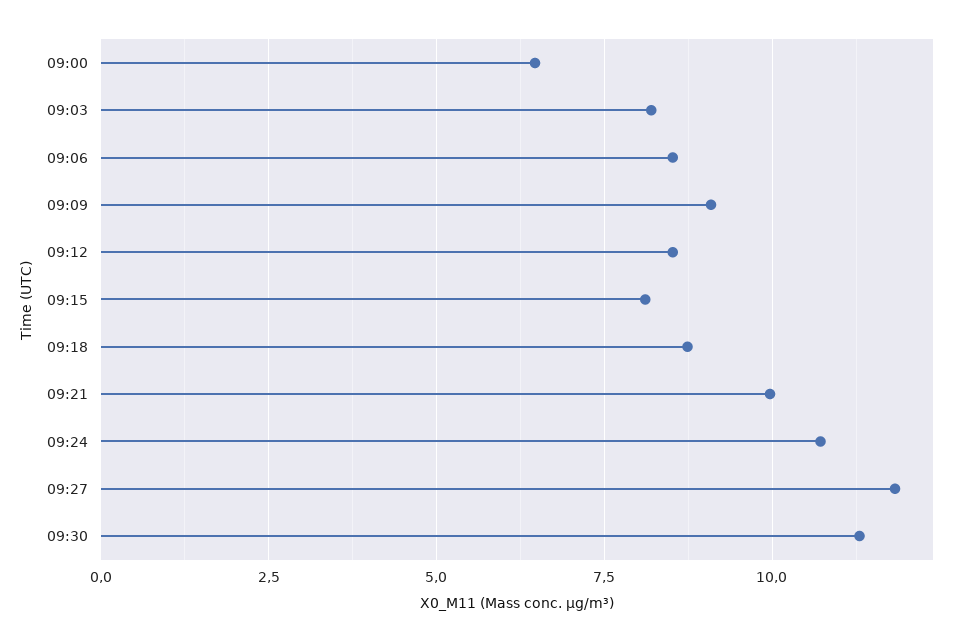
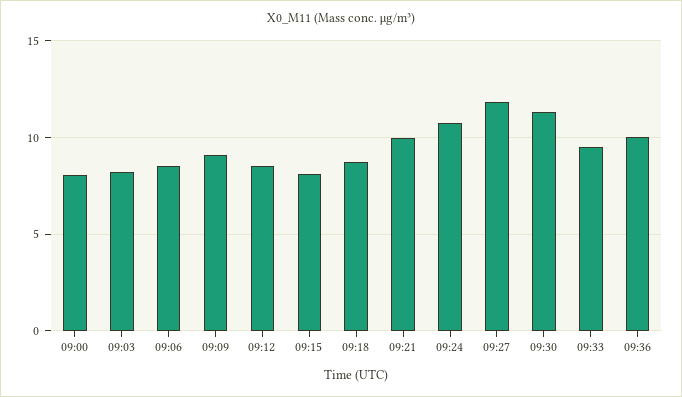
09:00: 6.5 -> 8
09:33: none -> 9.5
09:36: none -> 10

